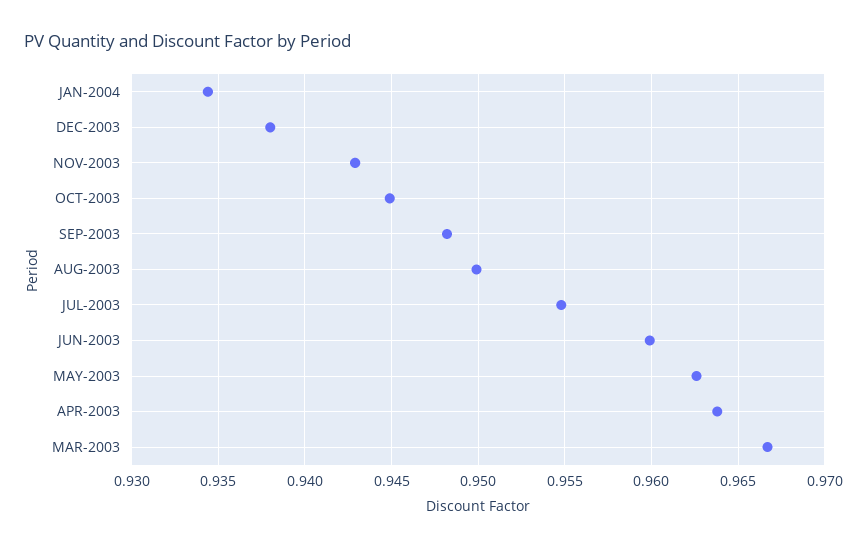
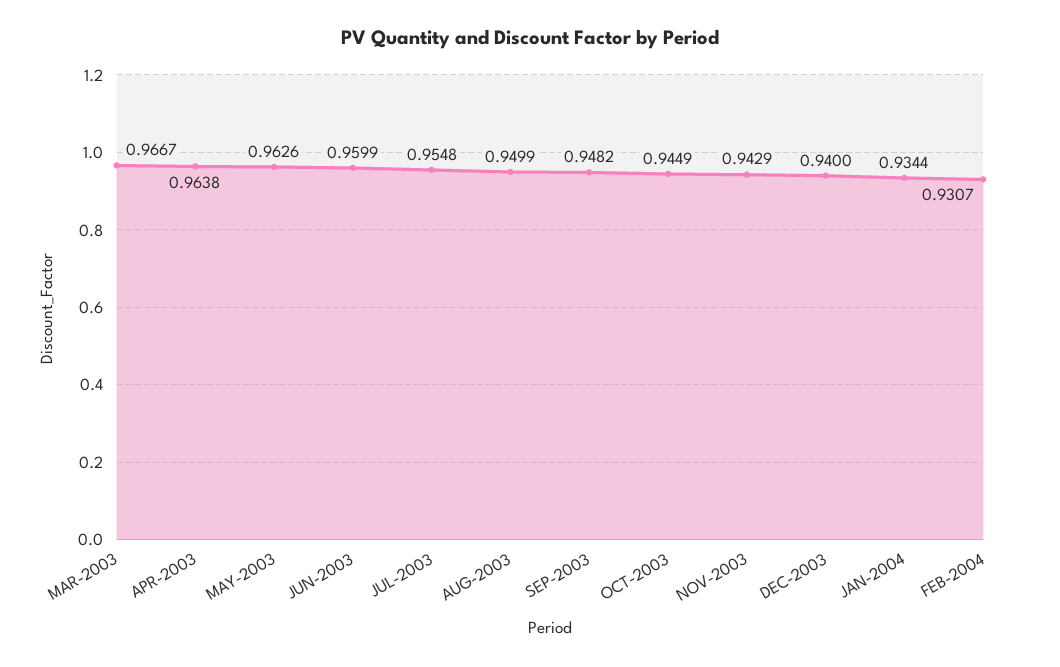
DEC-2003: 0.938 -> 0.94
FEB-2004: none -> 0.9307

